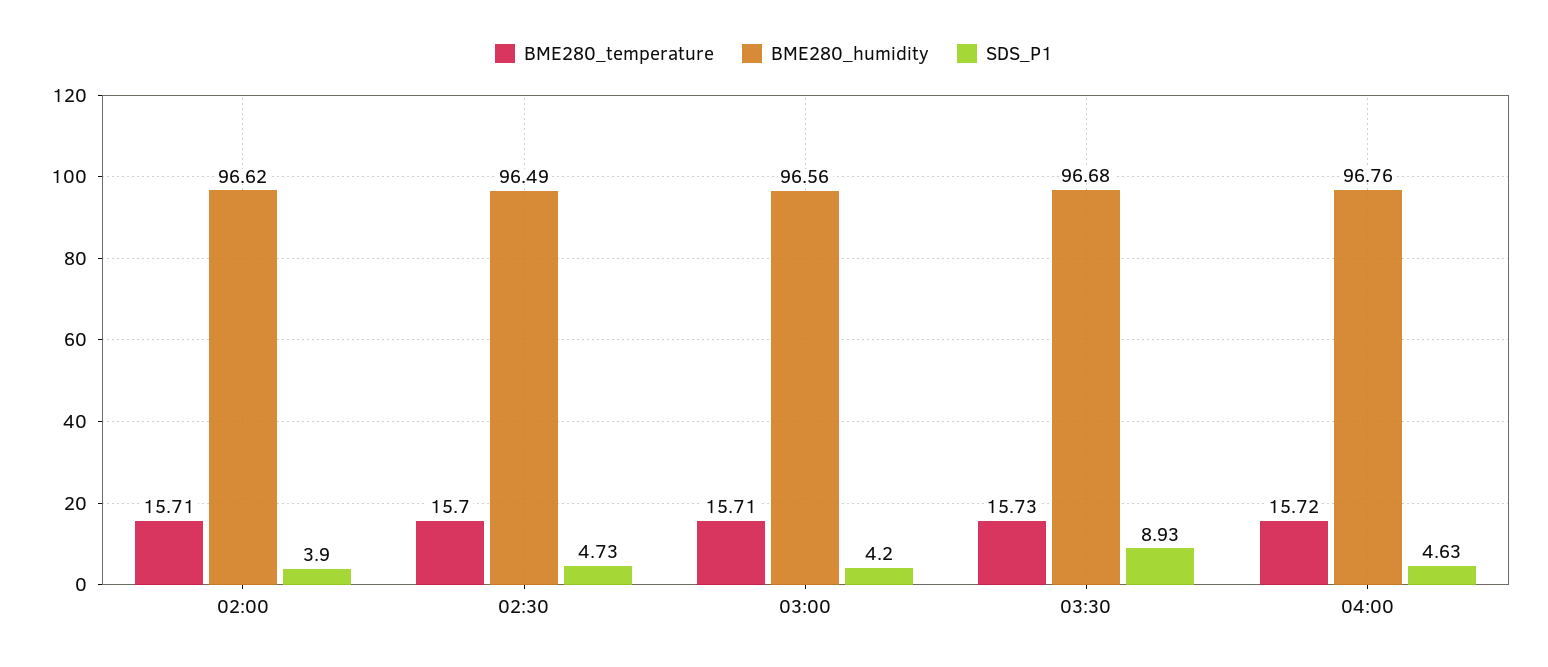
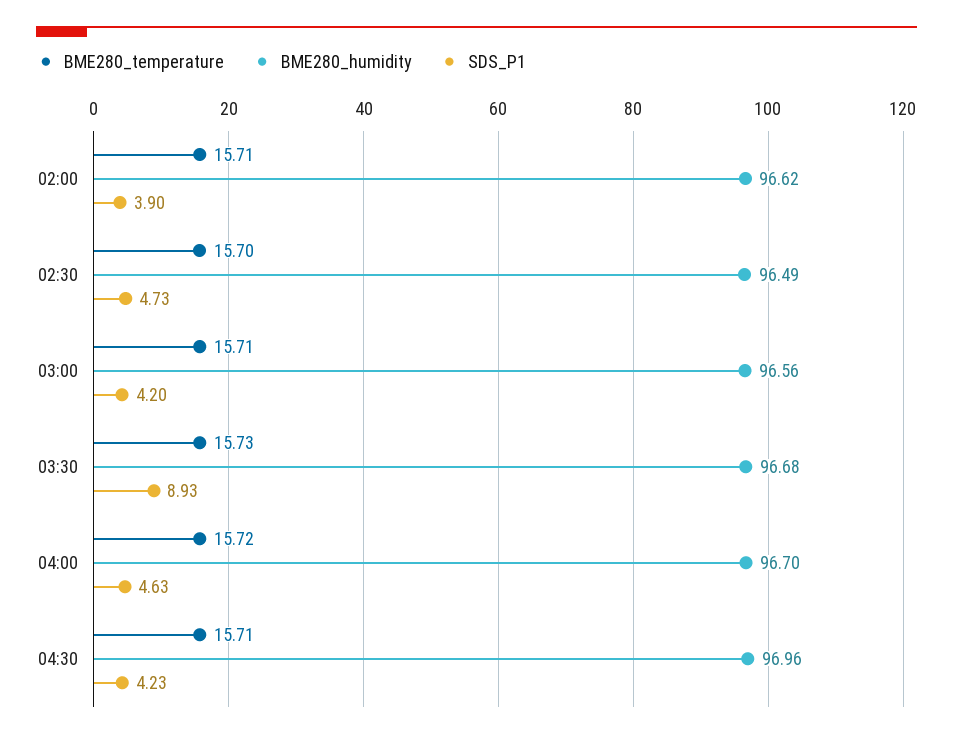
BME280_humidity, 04:00: 96.76 -> 96.7
BME280_temperature, 04:30: none -> 15.71
BME280_humidity, 04:30: none -> 96.96
SDS_P1, 04:30: none -> 4.23

